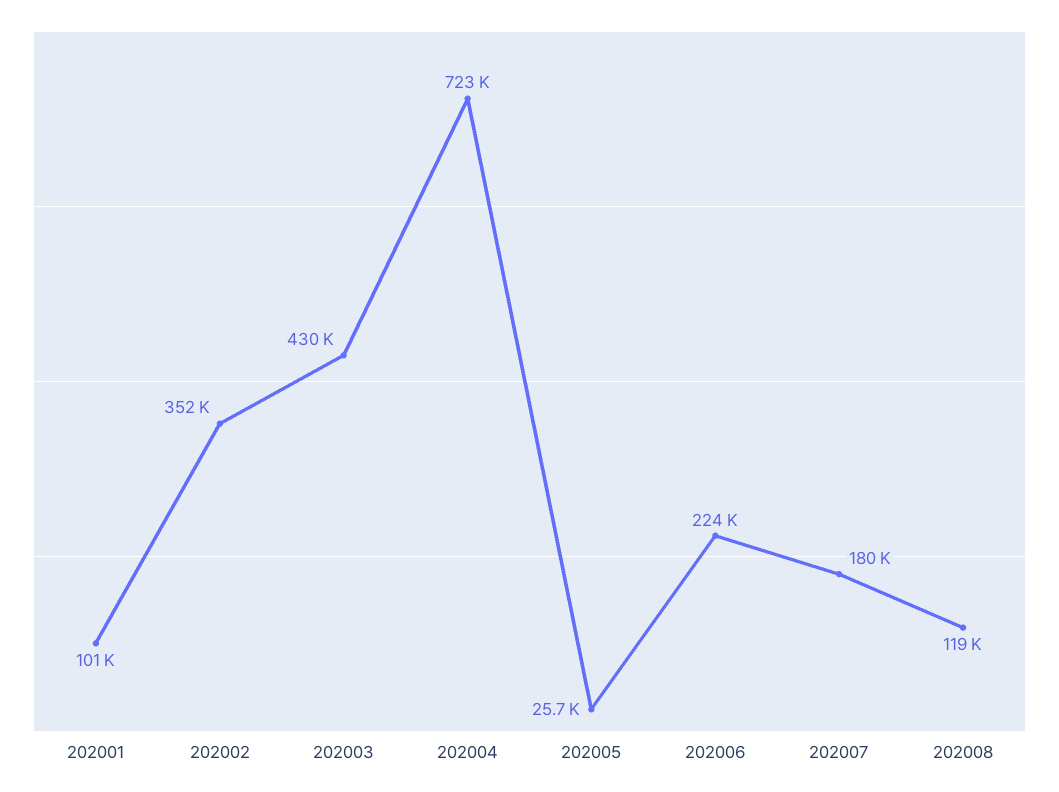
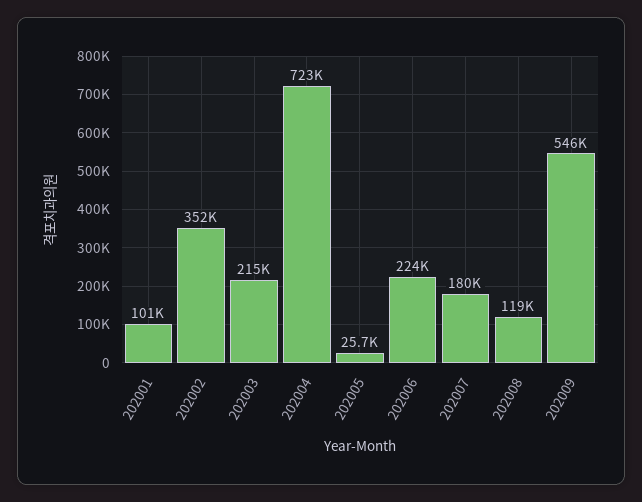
202003: 430000 -> 215000
202009: none -> 546000

